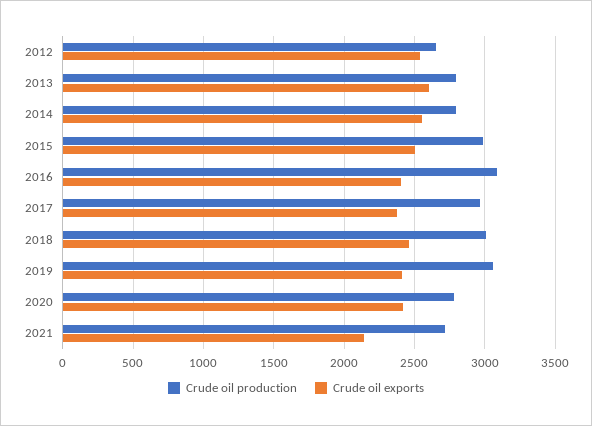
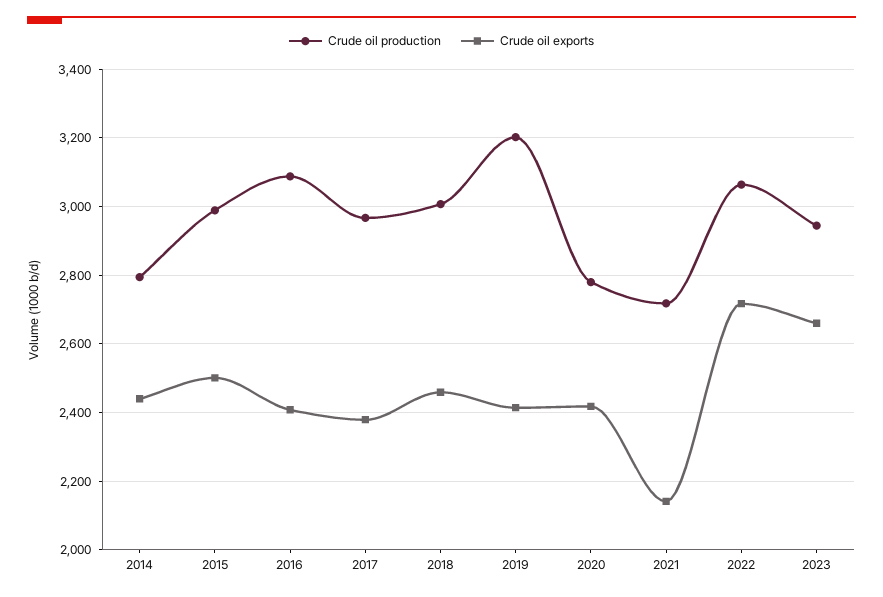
Crude oil production, 2012: 2650 -> none
Crude oil exports, 2012: 2550 -> none
Crude oil production, 2013: 2800 -> none
Crude oil exports, 2013: 2600 -> none
Crude oil exports, 2014: 2550 -> 2440
Crude oil production, 2019: 3050 -> 3200
Crude oil production, 2022: none -> 3060
Crude oil exports, 2022: none -> 2720
Crude oil production, 2023: none -> 2940
Crude oil exports, 2023: none -> 2660

